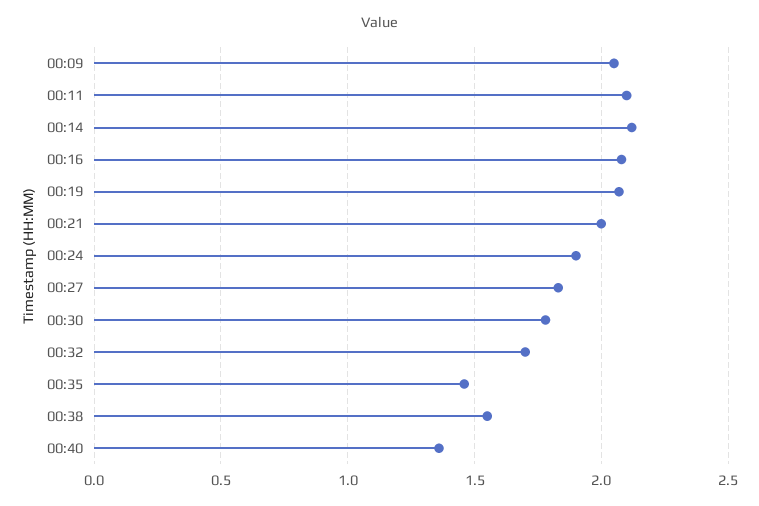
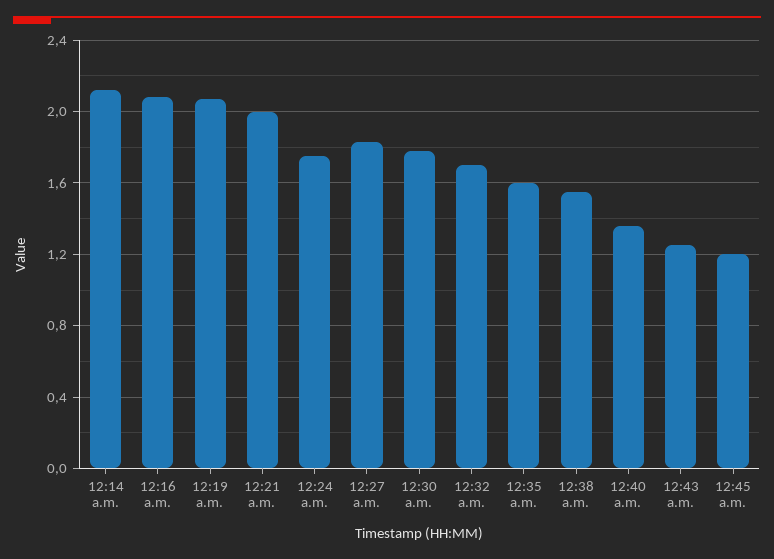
00:09: 2.05 -> none
00:11: 2.1 -> none
00:24: 1.9 -> 1.75
00:35: 1.45 -> 1.6
12:43 a.m.: none -> 1.25
12:45 a.m.: none -> 1.2

